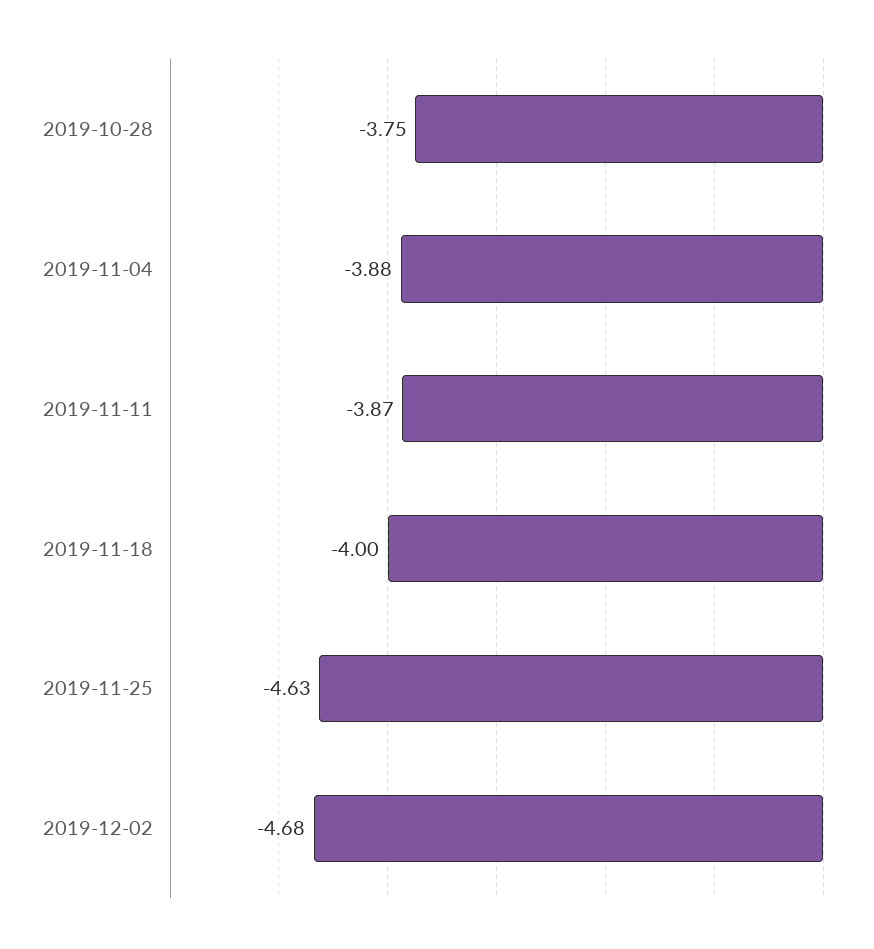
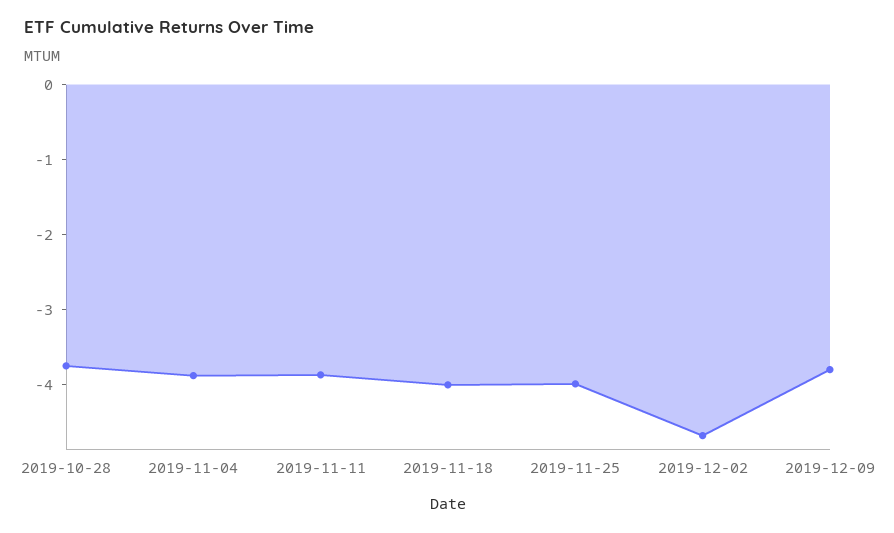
2019-11-25: -4.63 -> -4
2019-12-09: none -> -3.8

